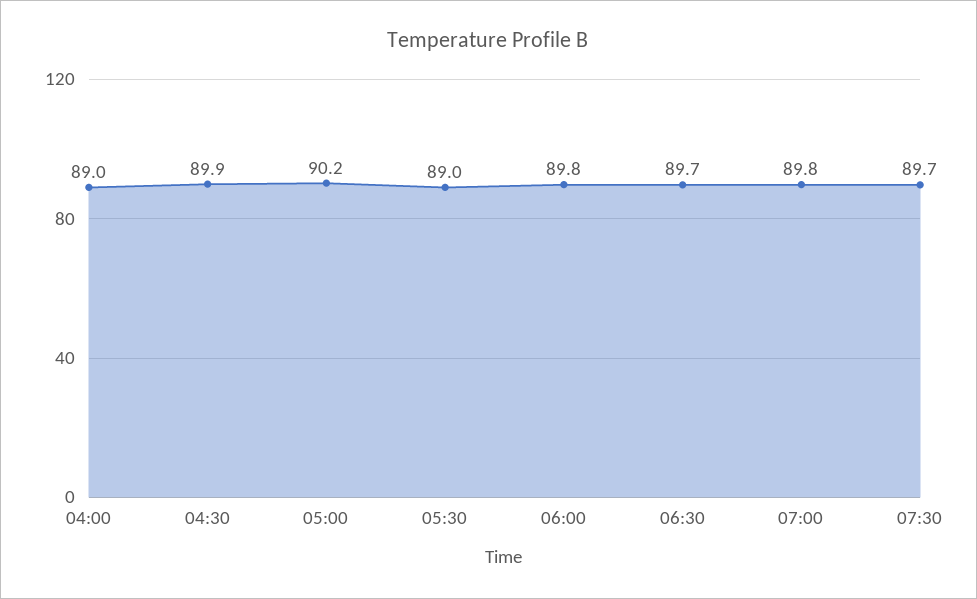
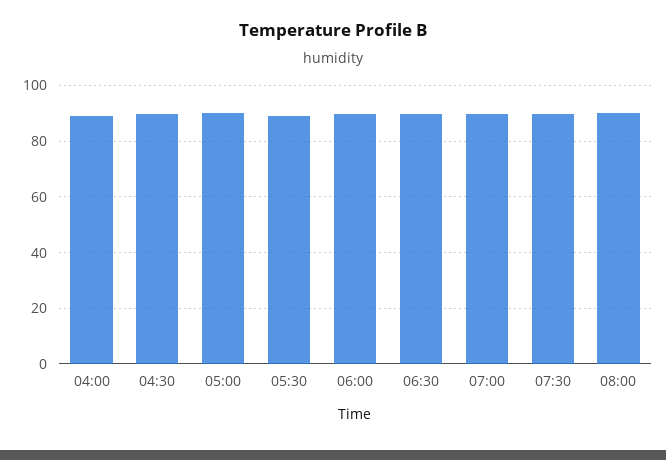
08:00: none -> 90

